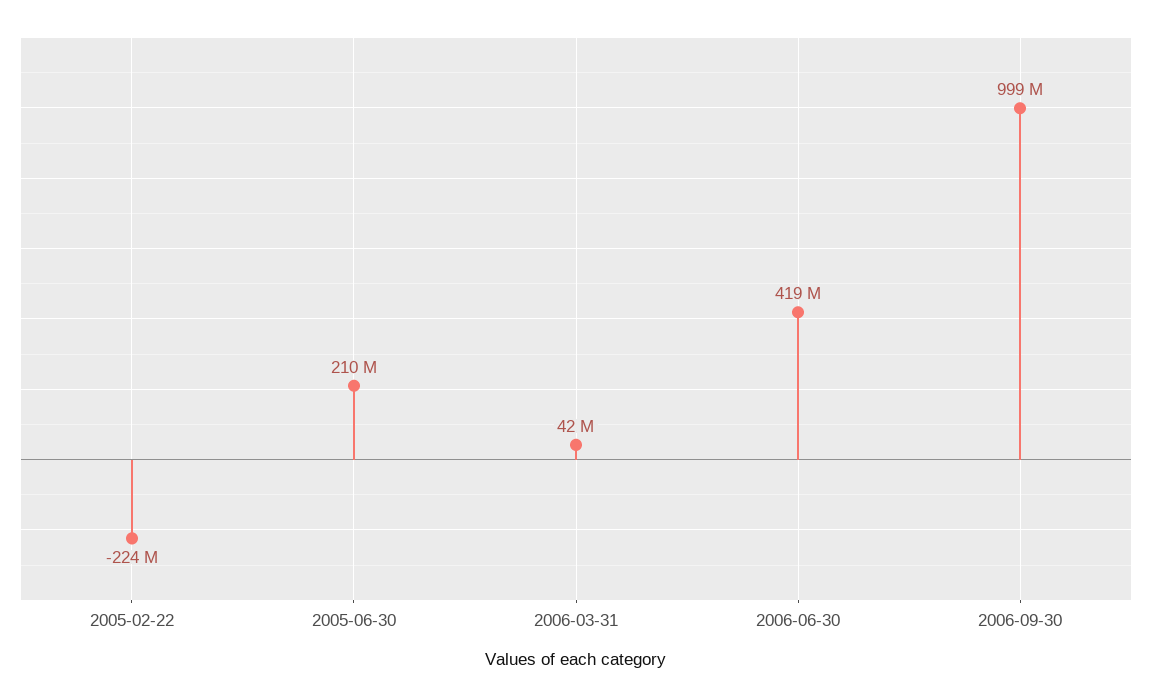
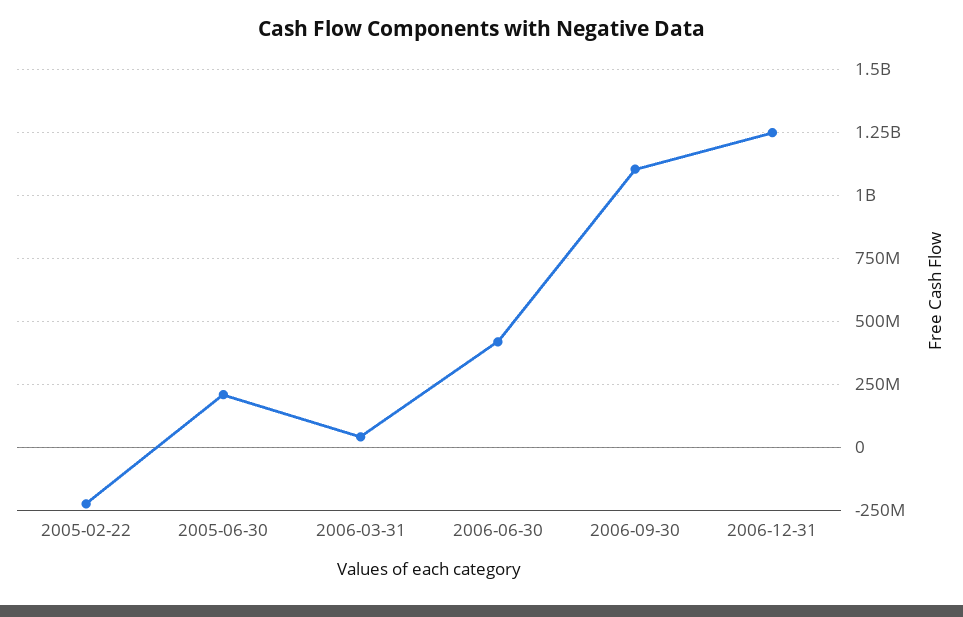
2006-09-30: 999000000 -> 1100000000
2006-12-31: none -> 1250000000

